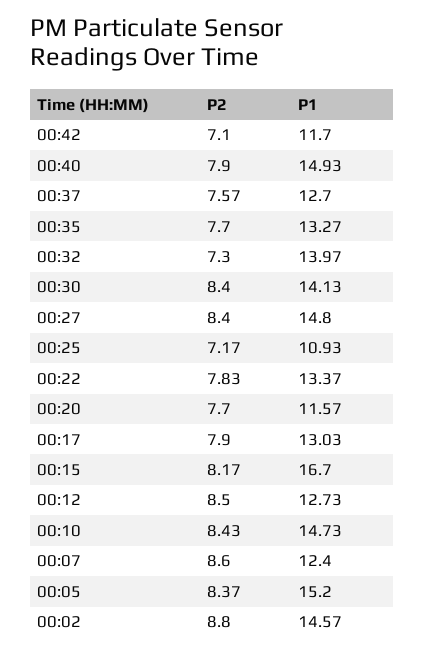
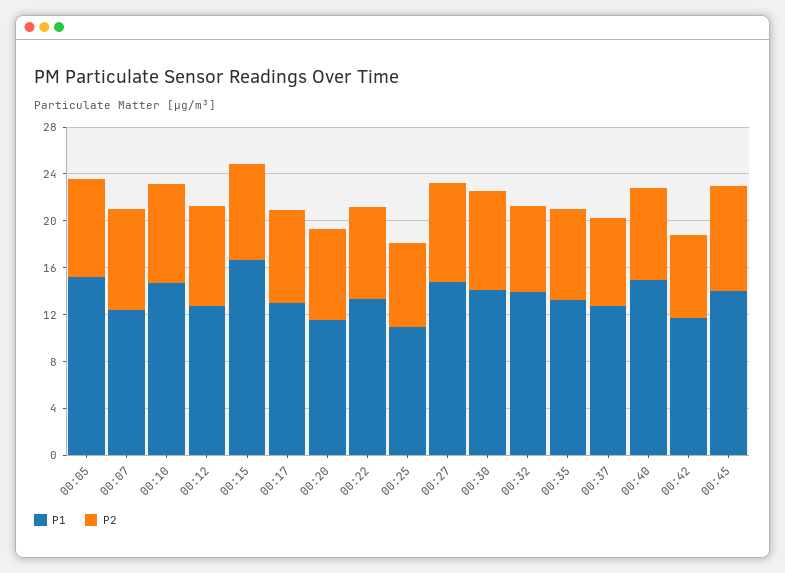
P2, 00:02: 8.8 -> none
P1, 00:02: 14.57 -> none
P1, 00:45: none -> 14
P2, 00:45: none -> 9

